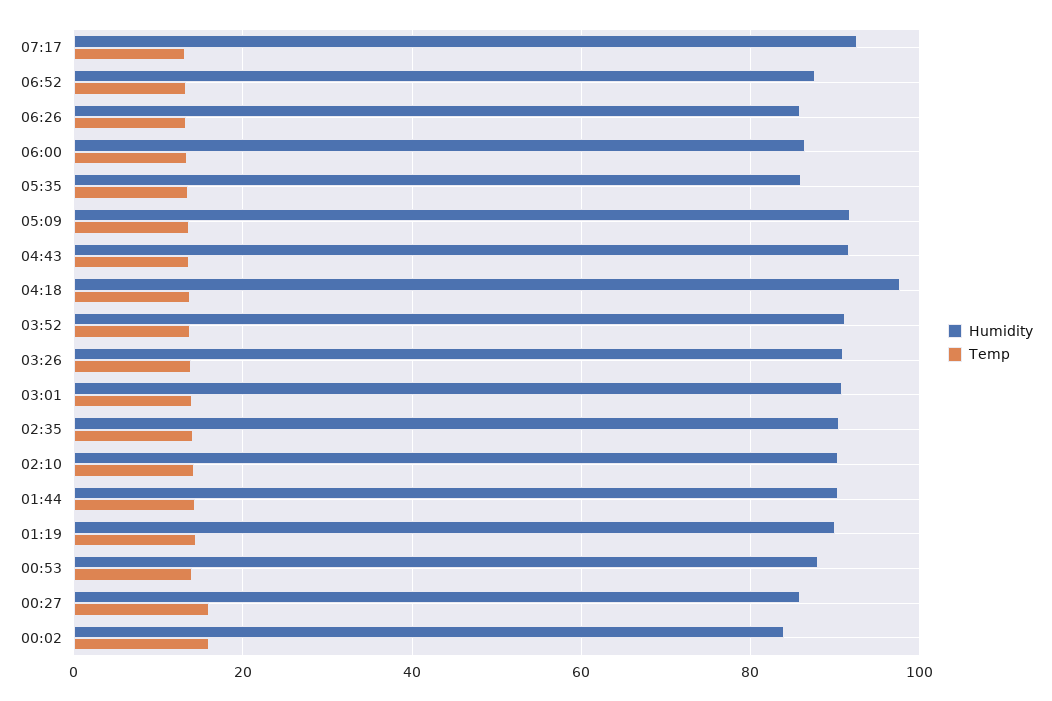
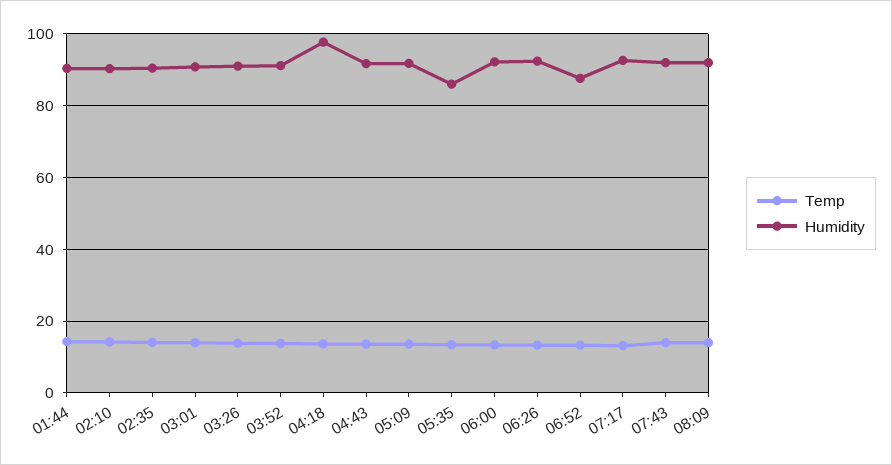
Humidity, 06:26: 86 -> 92
Humidity, 06:00: 86 -> 92
Humidity, 01:19: 90 -> none
Temp, 01:19: 14 -> none
Humidity, 00:53: 88 -> none
Temp, 00:53: 14 -> none
Humidity, 00:27: 86 -> none
Temp, 00:27: 16 -> none
Humidity, 00:02: 84 -> none
Temp, 00:02: 16 -> none
Temp, 07:43: none -> 14
Humidity, 07:43: none -> 92
Temp, 08:09: none -> 14
Humidity, 08:09: none -> 92

